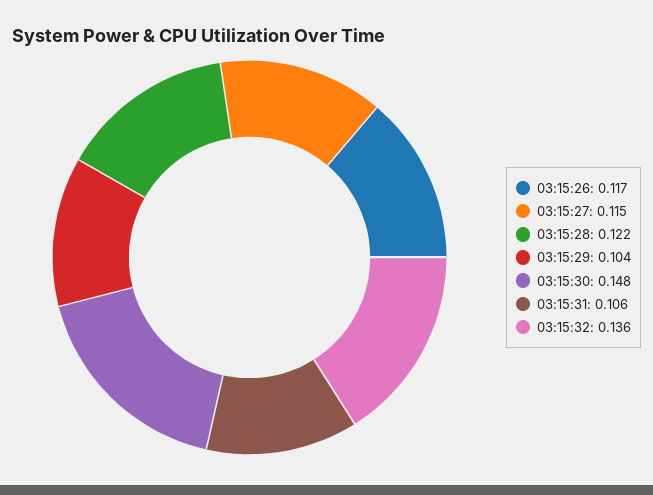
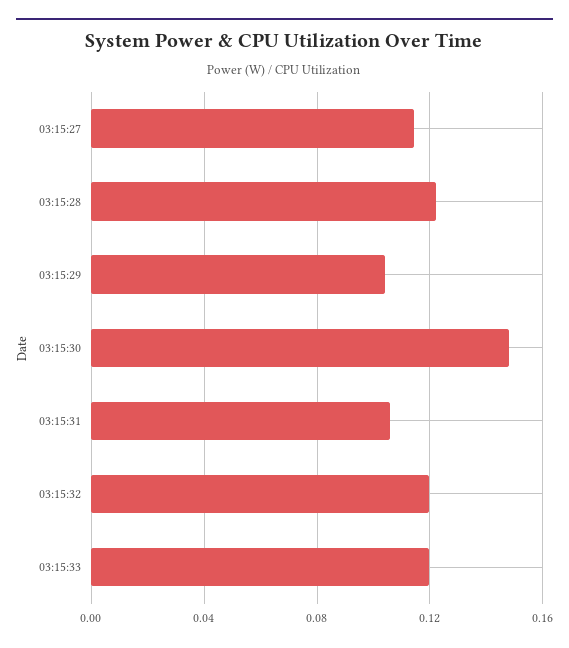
03:15:26: 0.117 -> none
03:15:32: 0.136 -> 0.12
03:15:33: none -> 0.12

